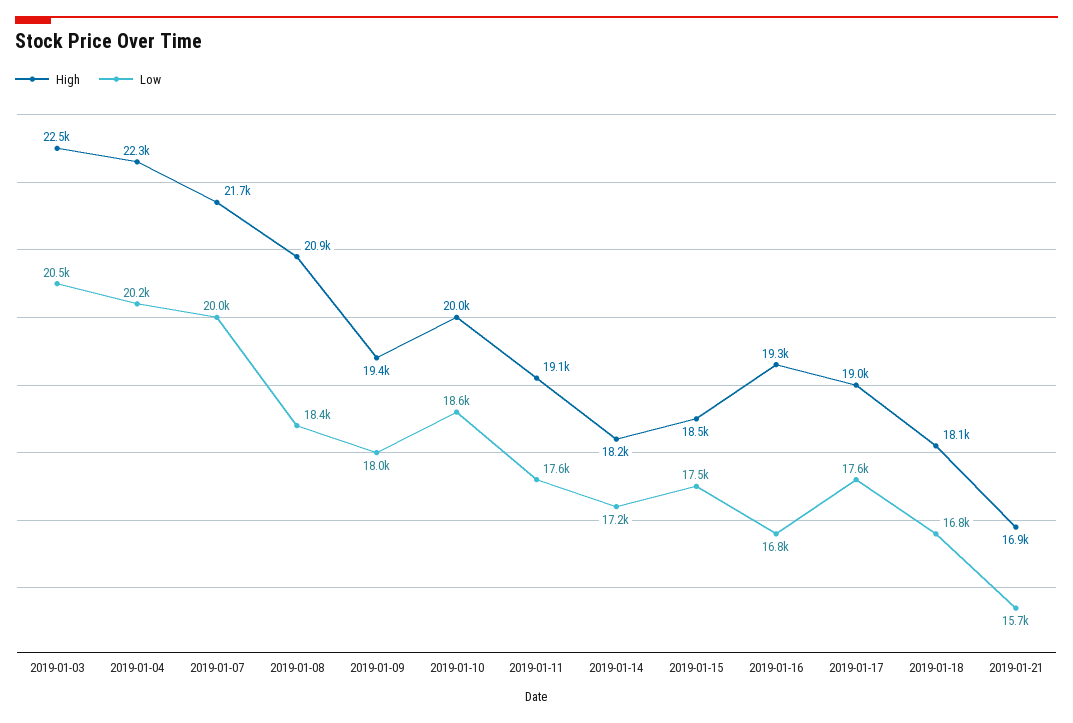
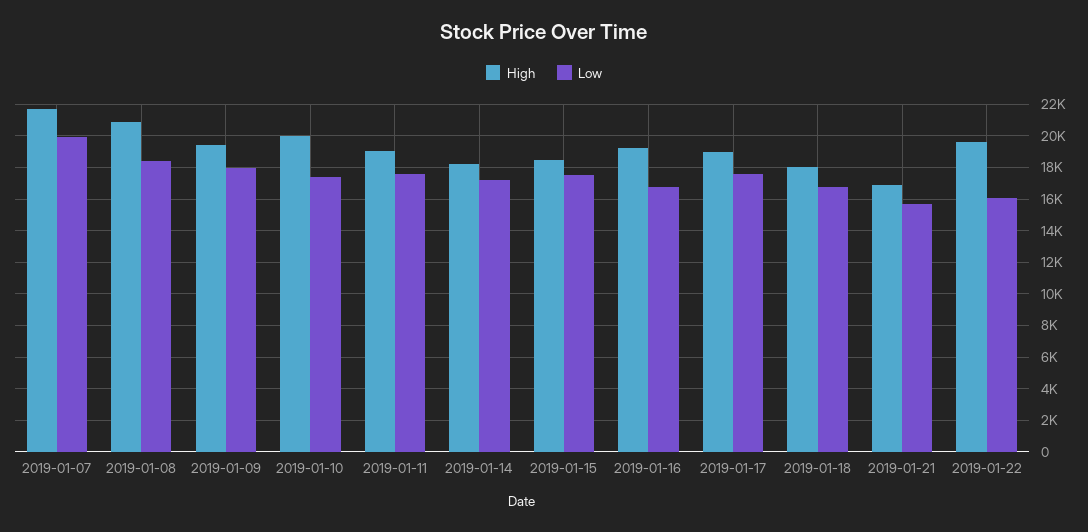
High, 2019-01-03: 22500 -> none
Low, 2019-01-03: 20500 -> none
High, 2019-01-04: 22300 -> none
Low, 2019-01-04: 20200 -> none
Low, 2019-01-10: 18600 -> 17500
High, 2019-01-22: none -> 19500
Low, 2019-01-22: none -> 16000

